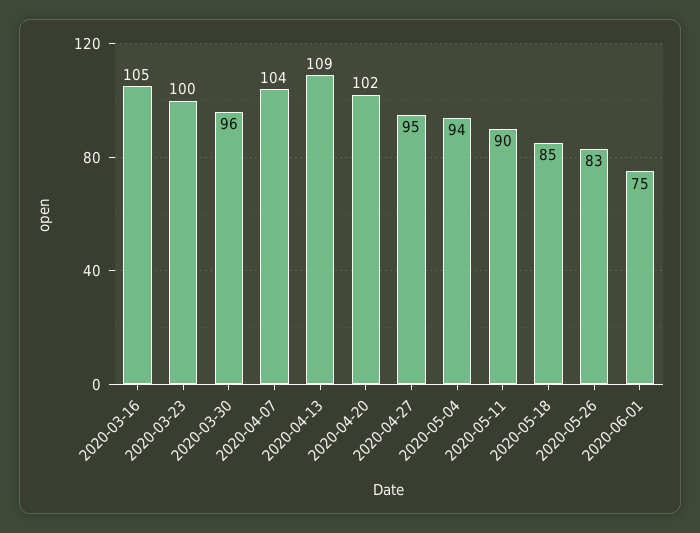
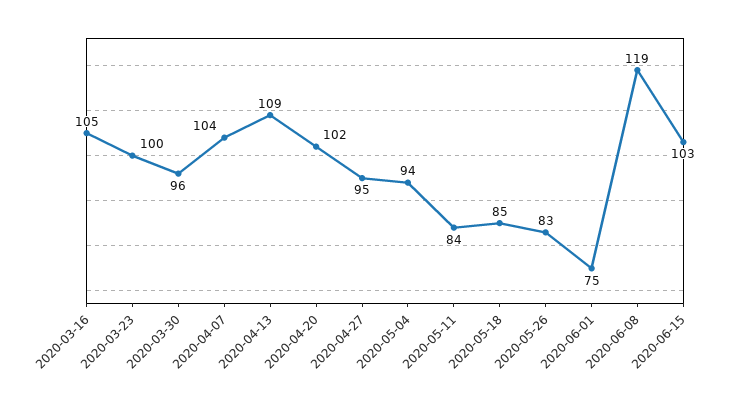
2020-05-11: 90 -> 84
2020-06-08: none -> 119
2020-06-15: none -> 103

